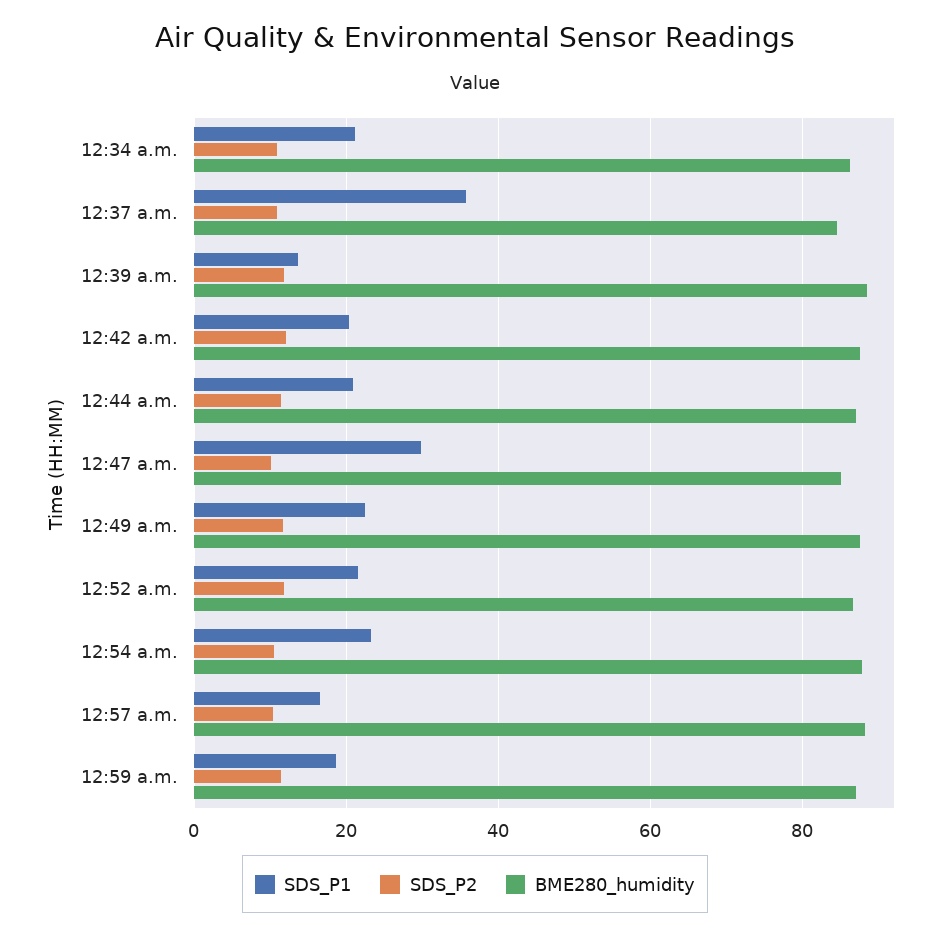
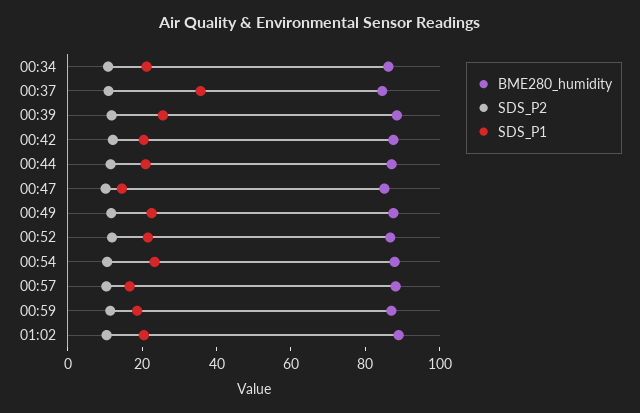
SDS_P1, 12:39 a.m.: 14 -> 25
SDS_P1, 12:47 a.m.: 30 -> 15
BME280_humidity, 01:02: none -> 90
SDS_P2, 01:02: none -> 10
SDS_P1, 01:02: none -> 20

